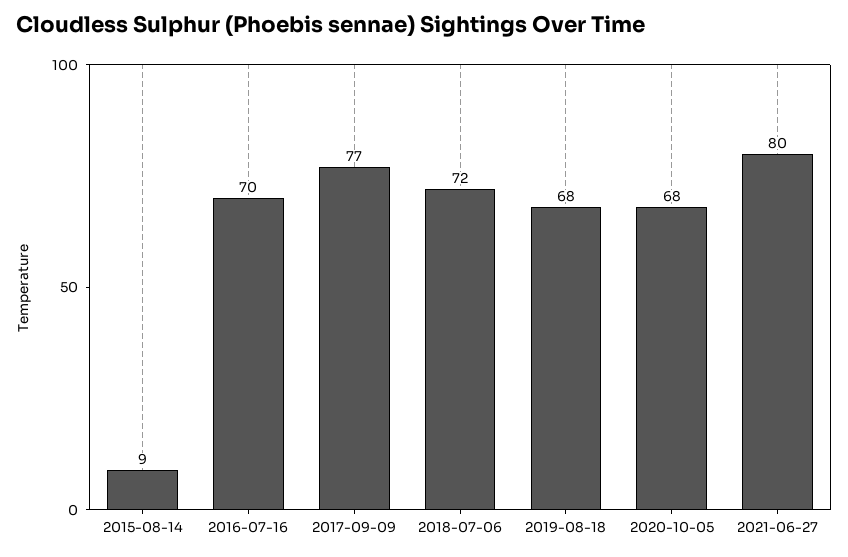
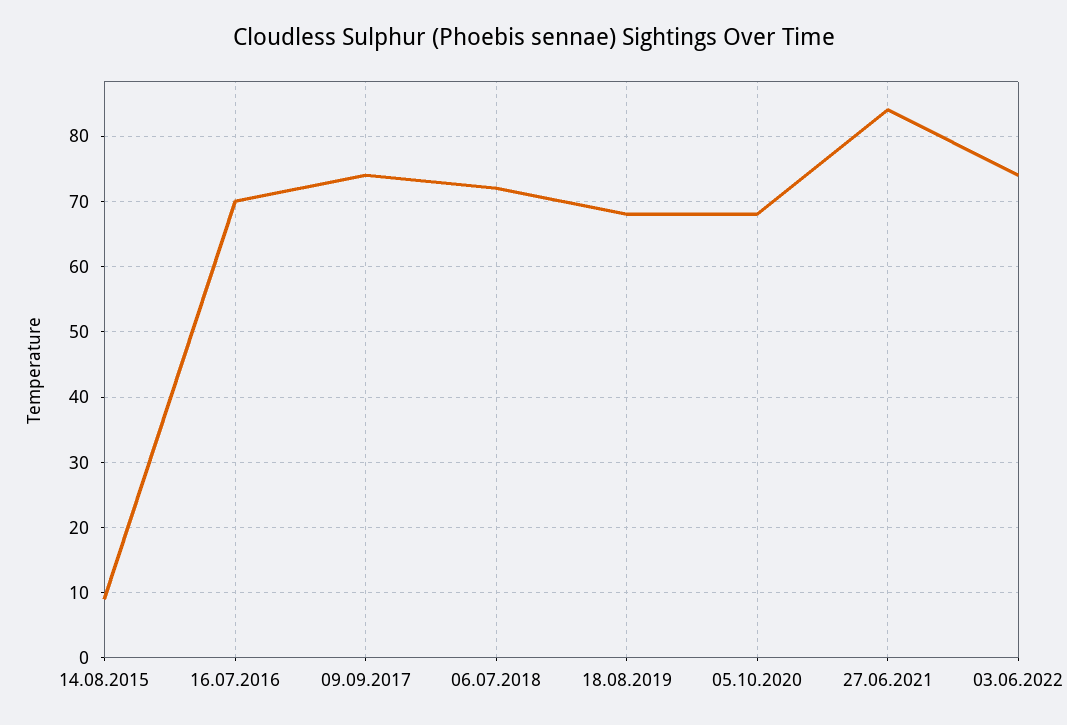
2017-09-09: 77 -> 74
2021-06-27: 80 -> 84
03.06.2022: none -> 74

